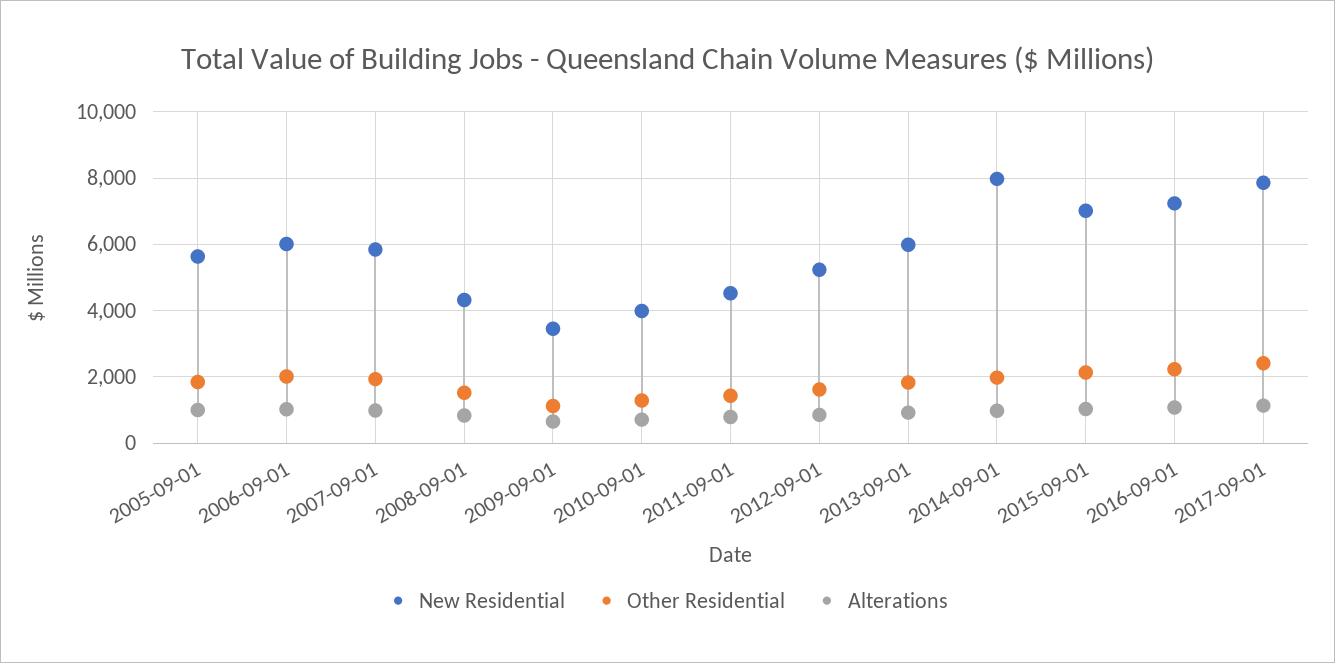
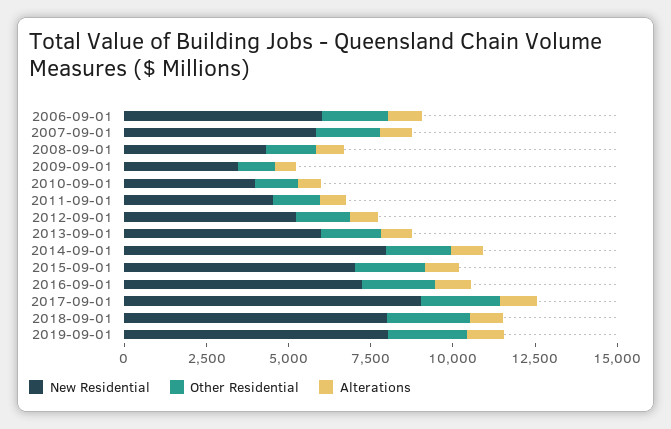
New Residential, 2005-09-01: 5600 -> none
Other Residential, 2005-09-01: 1800 -> none
Alterations, 2005-09-01: 1000 -> none
New Residential, 2017-09-01: 7800 -> 9000
New Residential, 2018-09-01: none -> 8000
Other Residential, 2018-09-01: none -> 2500
Alterations, 2018-09-01: none -> 1000
New Residential, 2019-09-01: none -> 8000
Other Residential, 2019-09-01: none -> 2500
Alterations, 2019-09-01: none -> 1000

